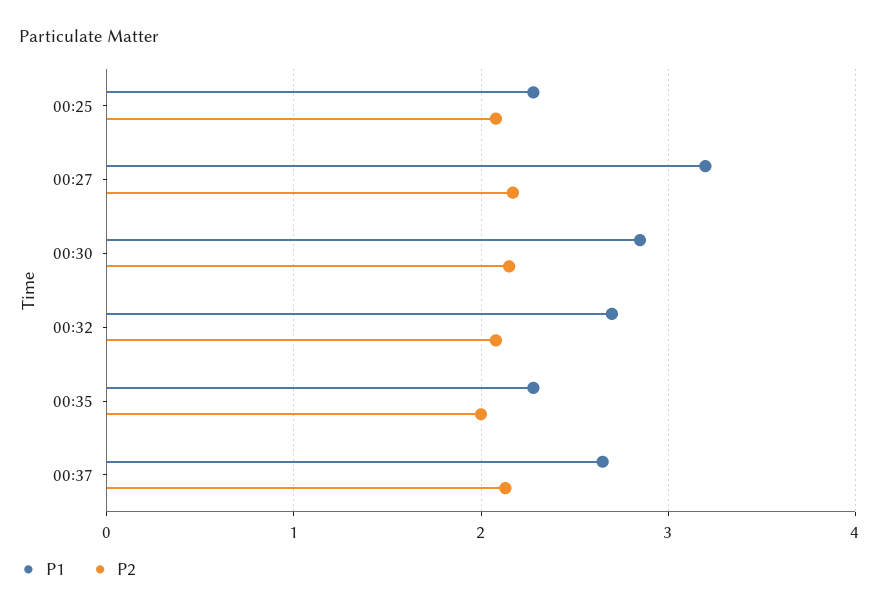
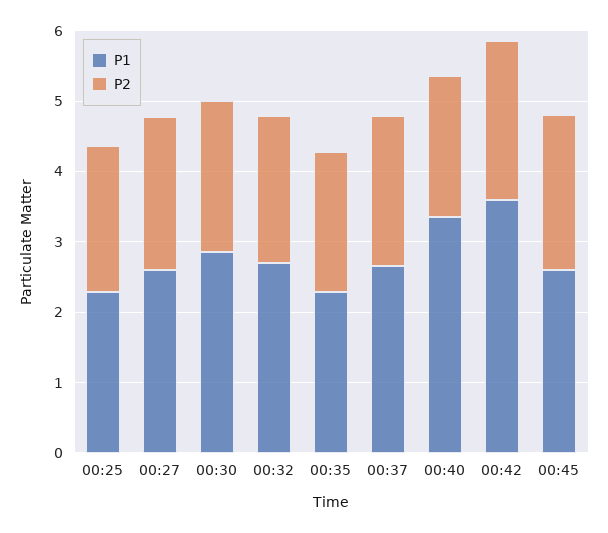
P1, 00:27: 3.2 -> 2.6
P1, 00:40: none -> 3.4
P2, 00:40: none -> 2
P1, 00:42: none -> 3.6
P2, 00:42: none -> 2.2
P1, 00:45: none -> 2.6
P2, 00:45: none -> 2.2

